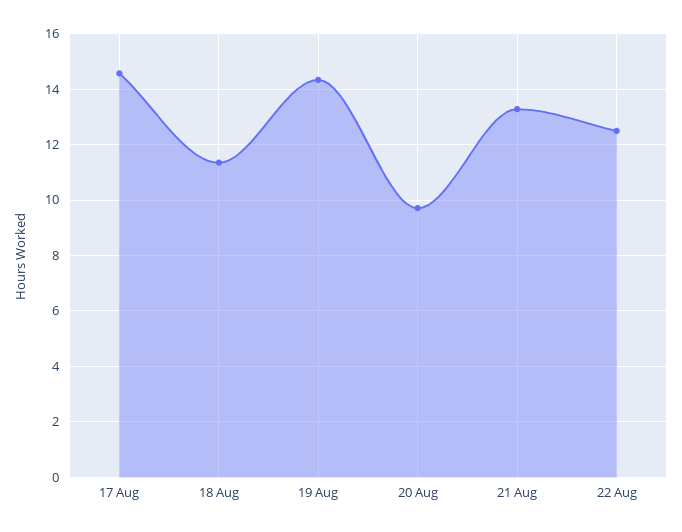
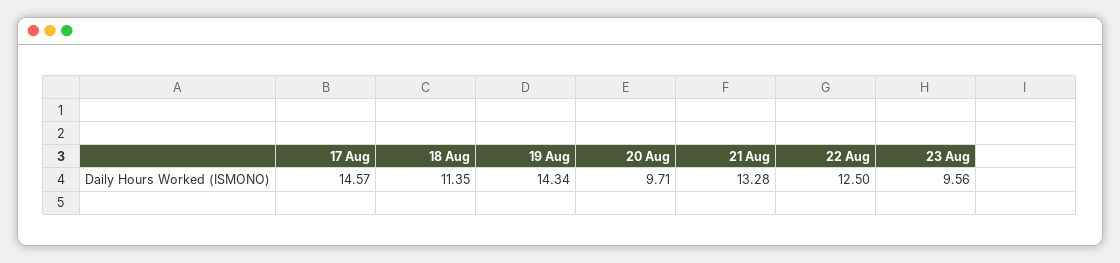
23 Aug: none -> 9.56

